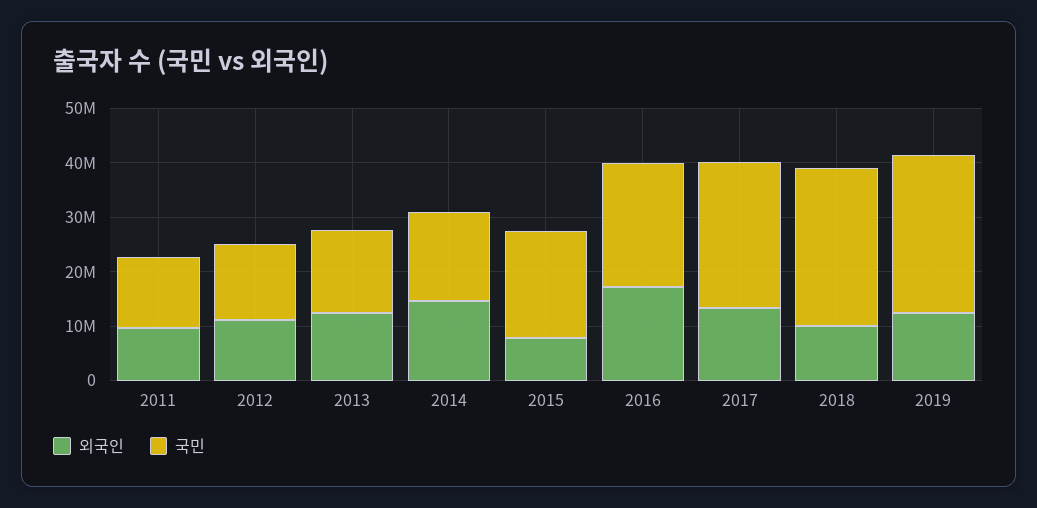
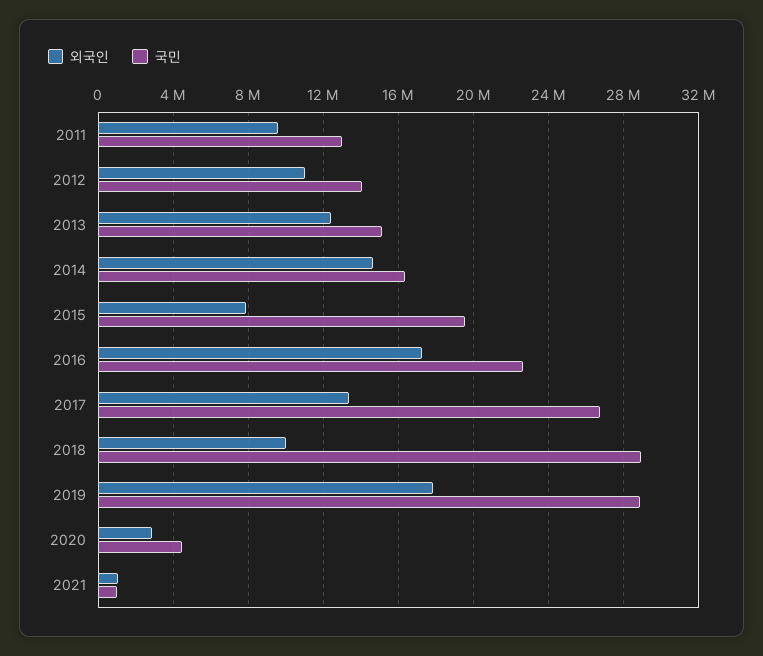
외국인, 2019: 12000000 -> 18000000
외국인, 2020: none -> 3000000
국민, 2020: none -> 4500000
외국인, 2021: none -> 1000000
국민, 2021: none -> 1000000

